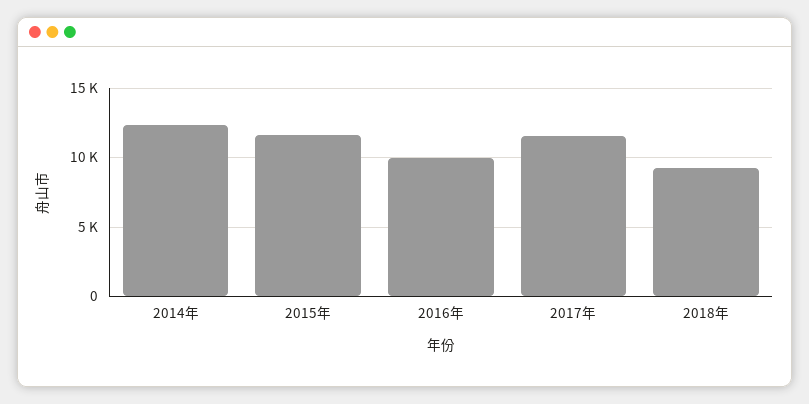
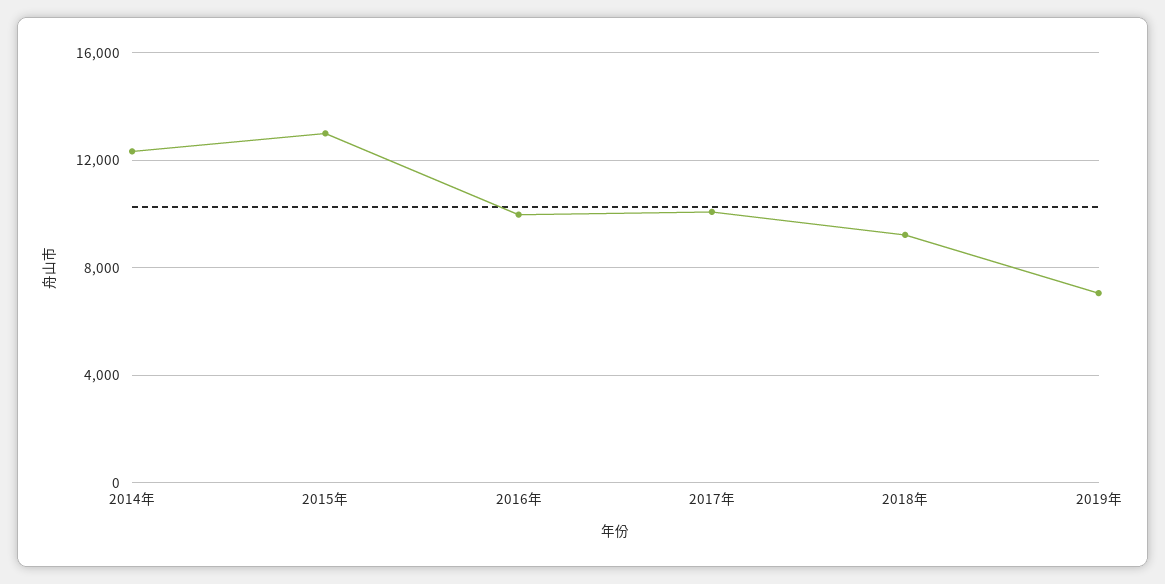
2015年: 11500 -> 13000
2017年: 11500 -> 10000
2019年: none -> 7000

